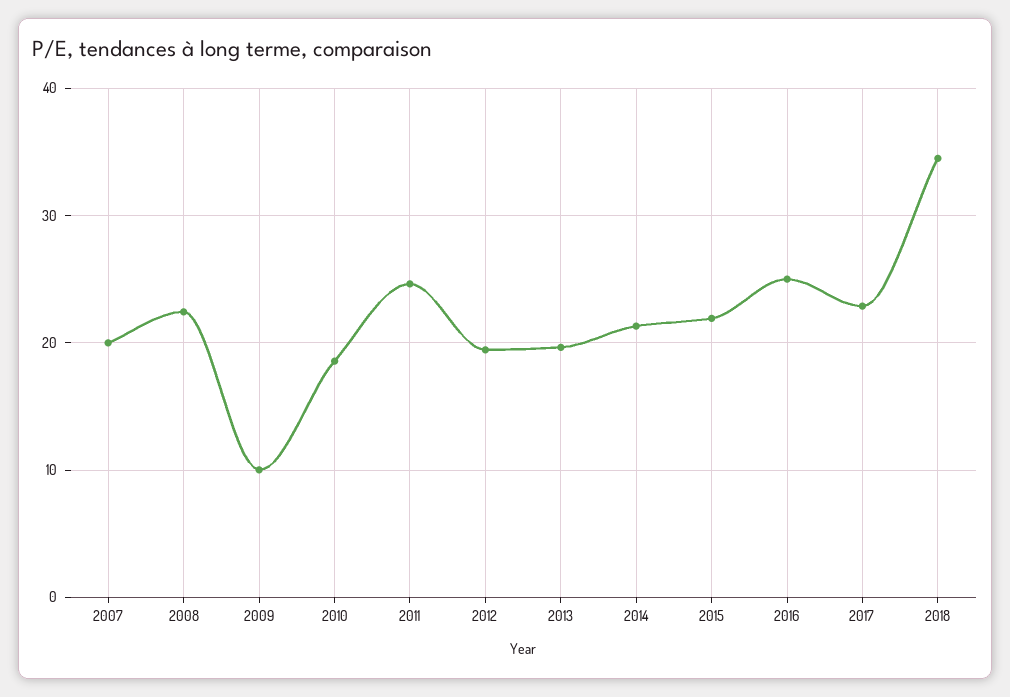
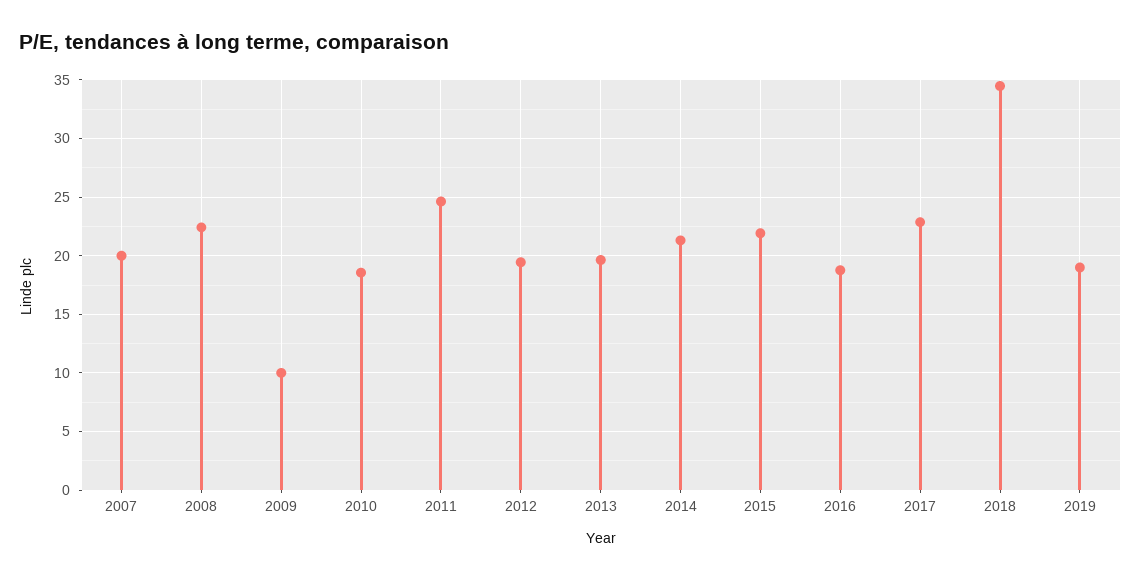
2016: 25 -> 19
2019: none -> 19

